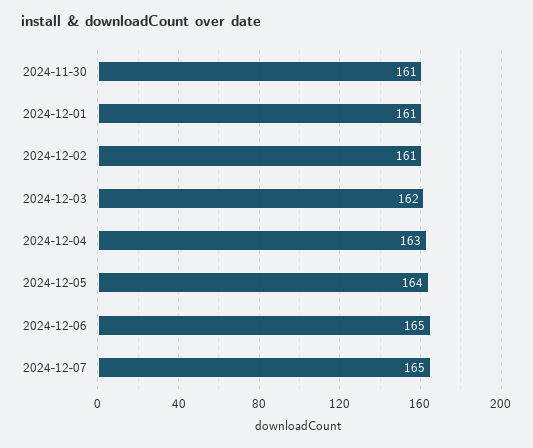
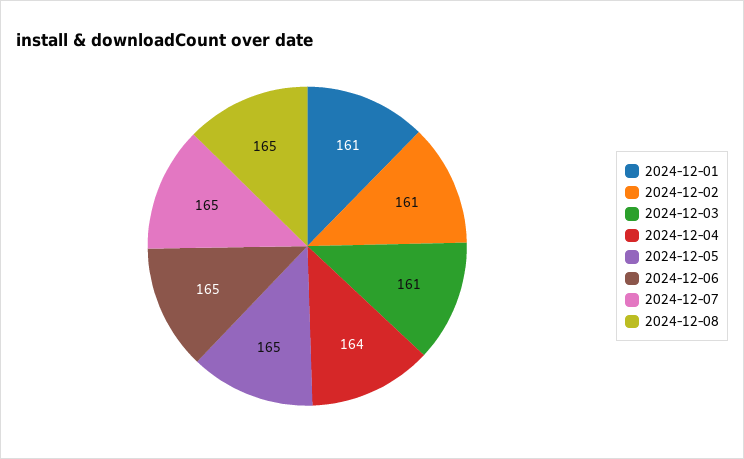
2024-11-30: 161 -> none
2024-12-03: 162 -> 161
2024-12-04: 163 -> 164
2024-12-05: 164 -> 165
2024-12-08: none -> 165

